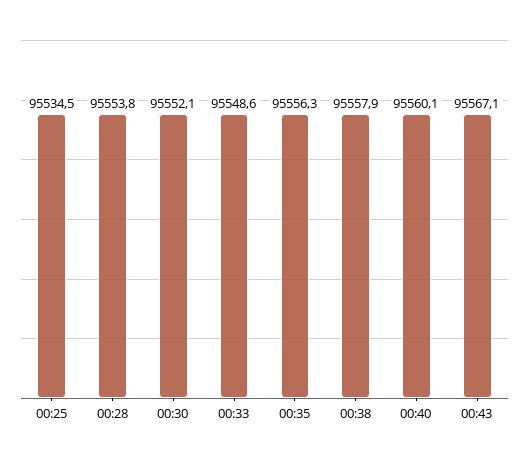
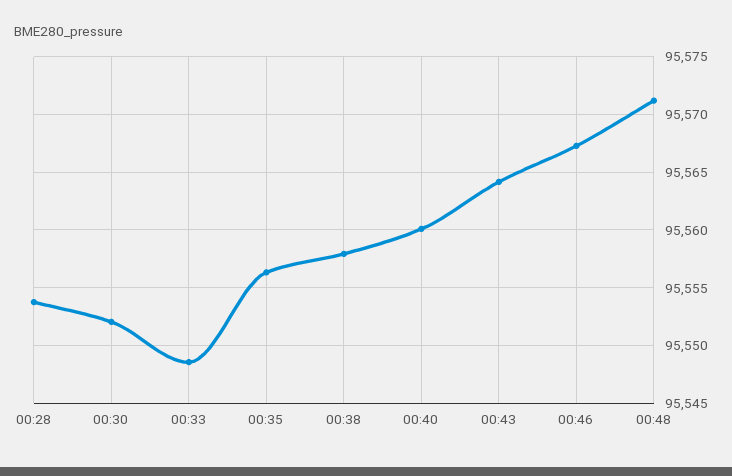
00:25: 95534.5 -> none
00:43: 95567.1 -> 95564
00:46: none -> 95567
00:48: none -> 95571

